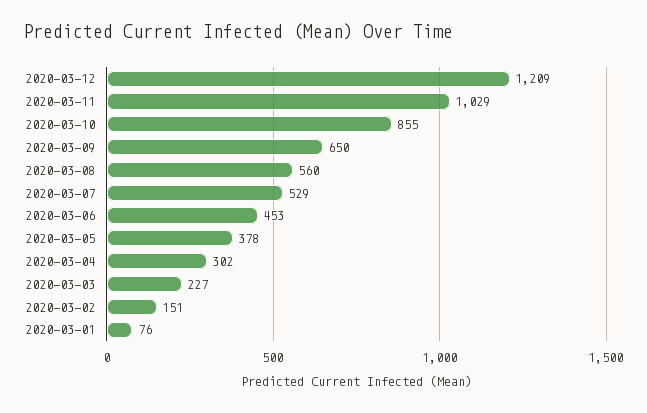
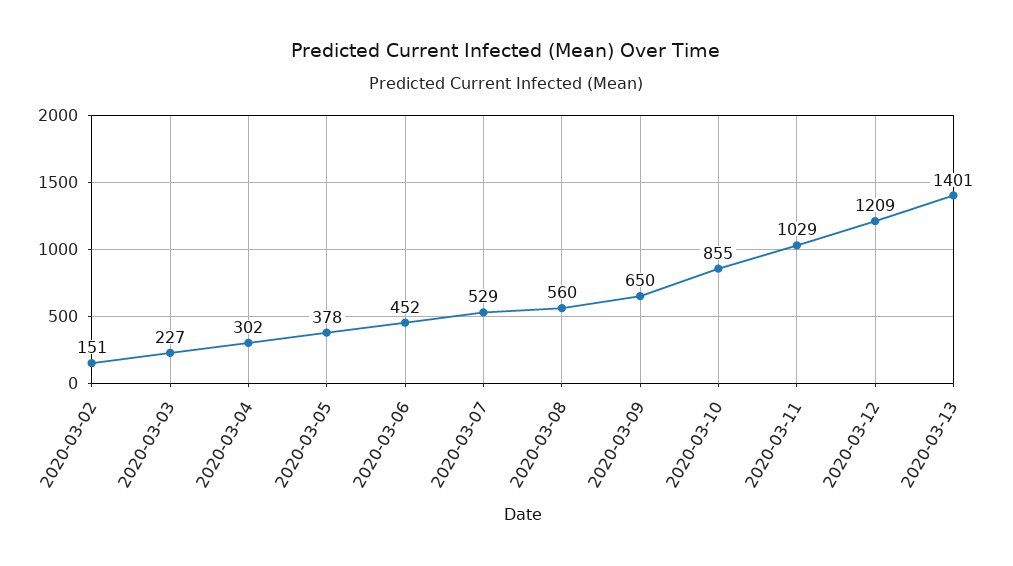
2020-03-06: 453 -> 452
2020-03-01: 76 -> none
2020-03-13: none -> 1401

